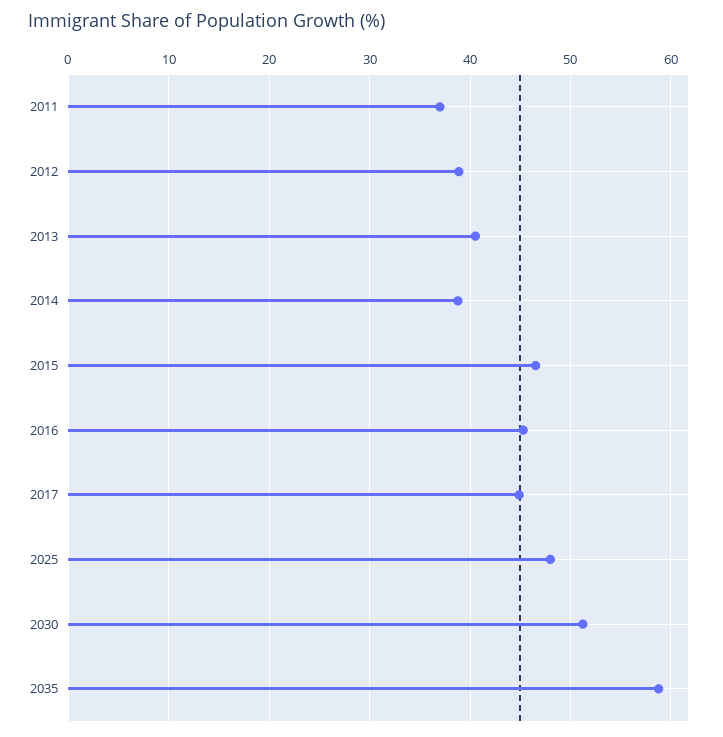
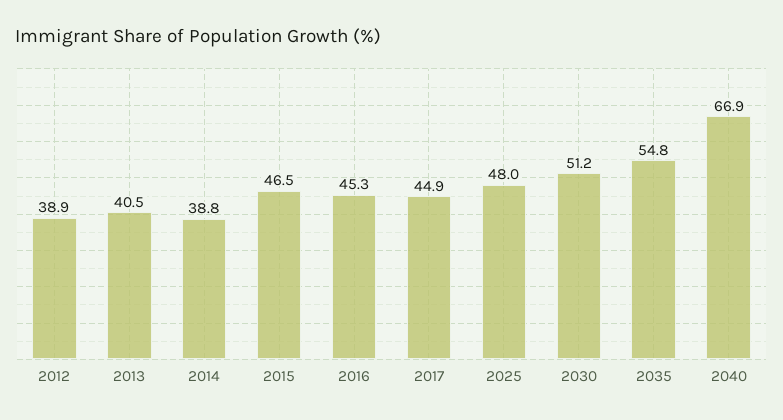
2011: 37 -> none
2035: 59 -> 54.8
2040: none -> 66.9

